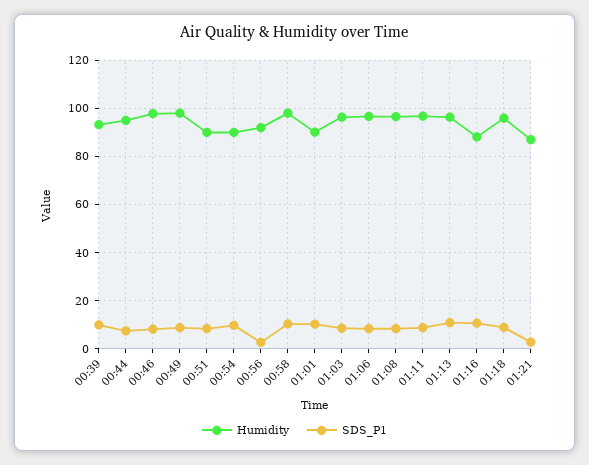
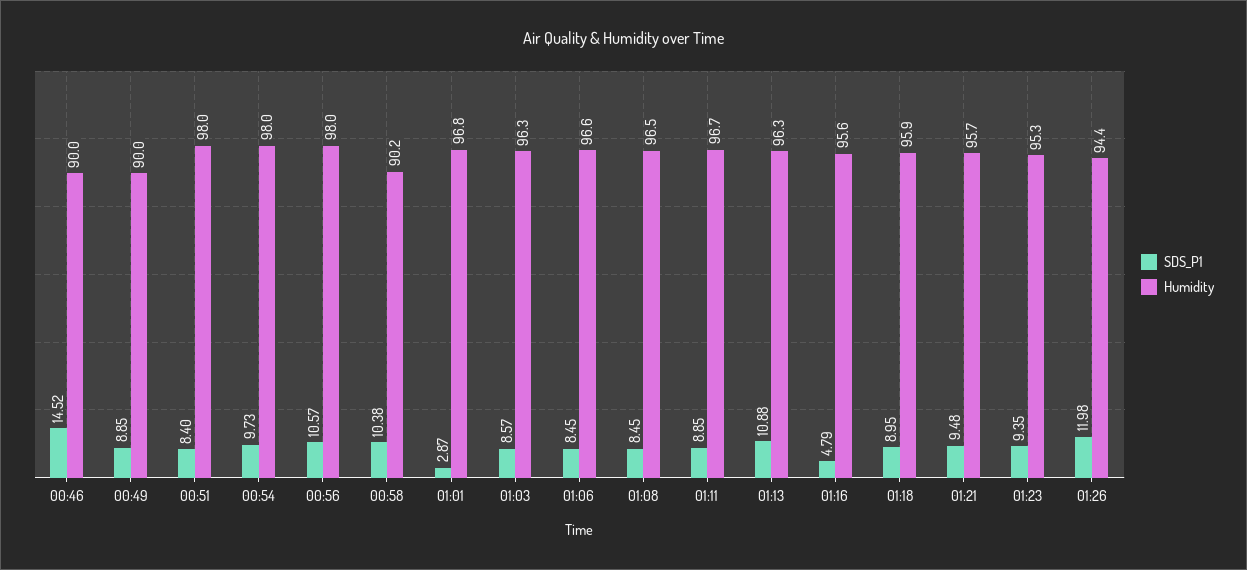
Humidity, 00:39: 92.5 -> none
SDS_P1, 00:39: 10 -> none
Humidity, 00:44: 95 -> none
SDS_P1, 00:44: 7.5 -> none
Humidity, 00:46: 97.5 -> 90
SDS_P1, 00:46: 7.5 -> 14.52
Humidity, 00:49: 97.5 -> 90
Humidity, 00:51: 90 -> 98
Humidity, 00:54: 90 -> 98
Humidity, 00:56: 92.5 -> 98
SDS_P1, 00:56: 2.5 -> 10.57
Humidity, 00:58: 97.5 -> 90.2
Humidity, 01:01: 90 -> 96.8
SDS_P1, 01:01: 10 -> 2.87
Humidity, 01:16: 87.5 -> 95.6
SDS_P1, 01:16: 10 -> 4.79
Humidity, 01:21: 87.5 -> 95.7
SDS_P1, 01:21: 2.5 -> 9.48
SDS_P1, 01:23: none -> 9.35
Humidity, 01:23: none -> 95.3
SDS_P1, 01:26: none -> 11.98
Humidity, 01:26: none -> 94.4

